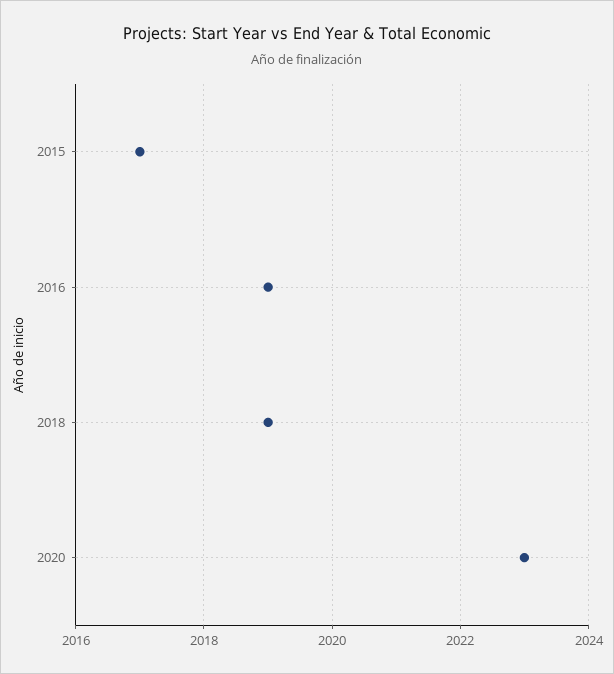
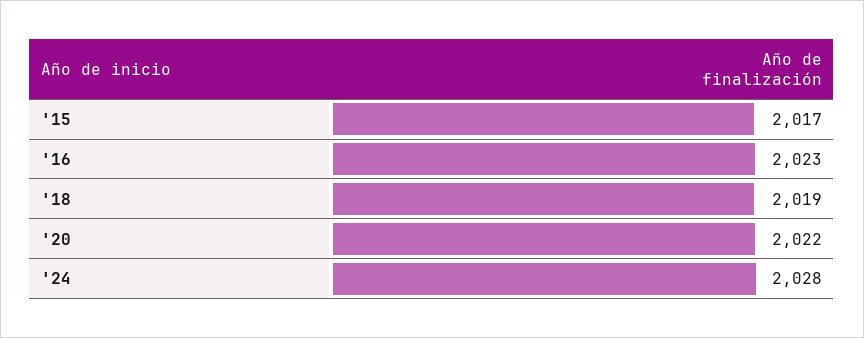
2016: 2019 -> 2023
2020: 2023 -> 2022
'24: none -> 2028

